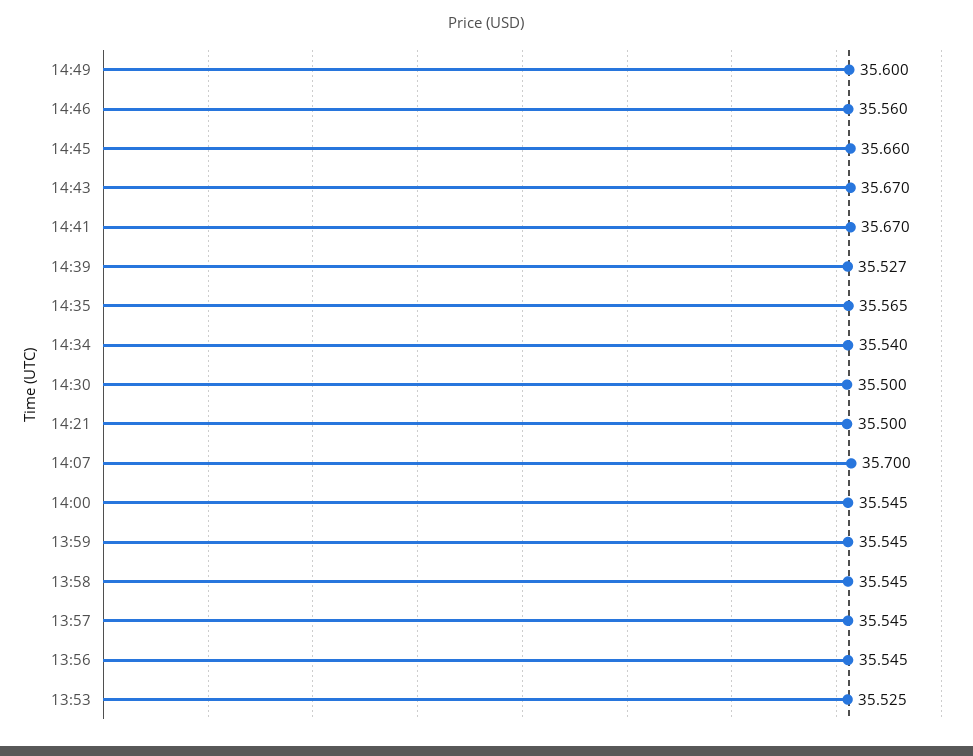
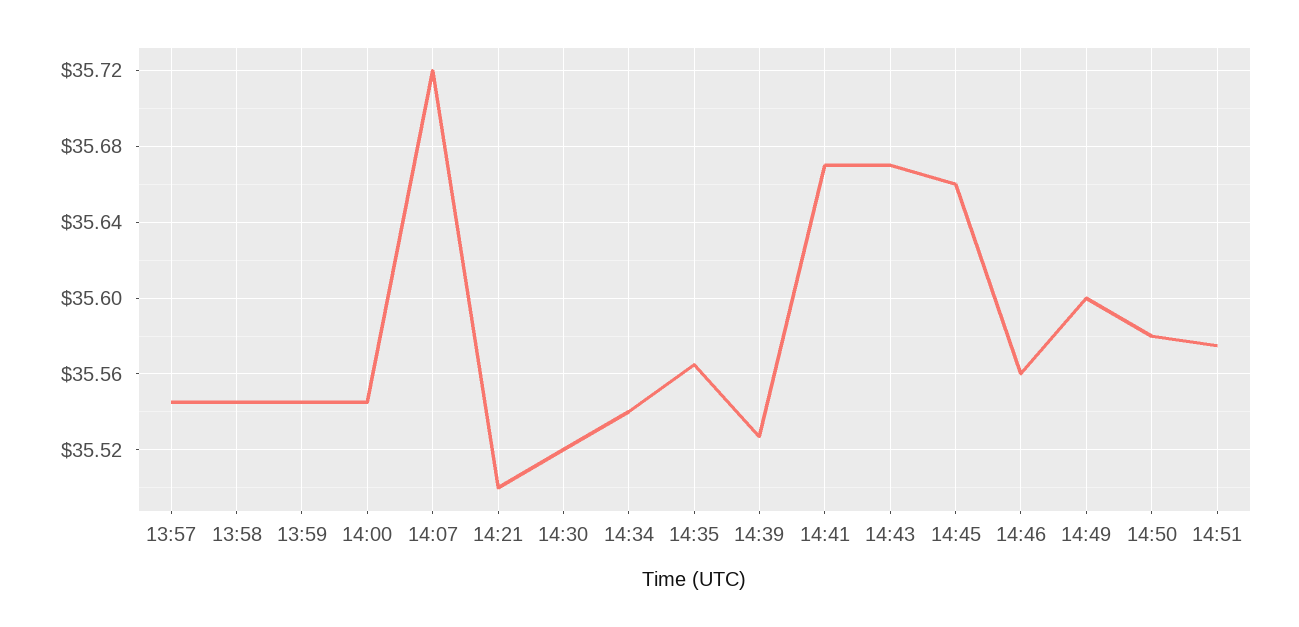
14:30: 35.5 -> 35.52
14:07: 35.7 -> 35.72
13:56: 35.545 -> none
13:53: 35.525 -> none
14:50: none -> 35.58
14:51: none -> 35.575

